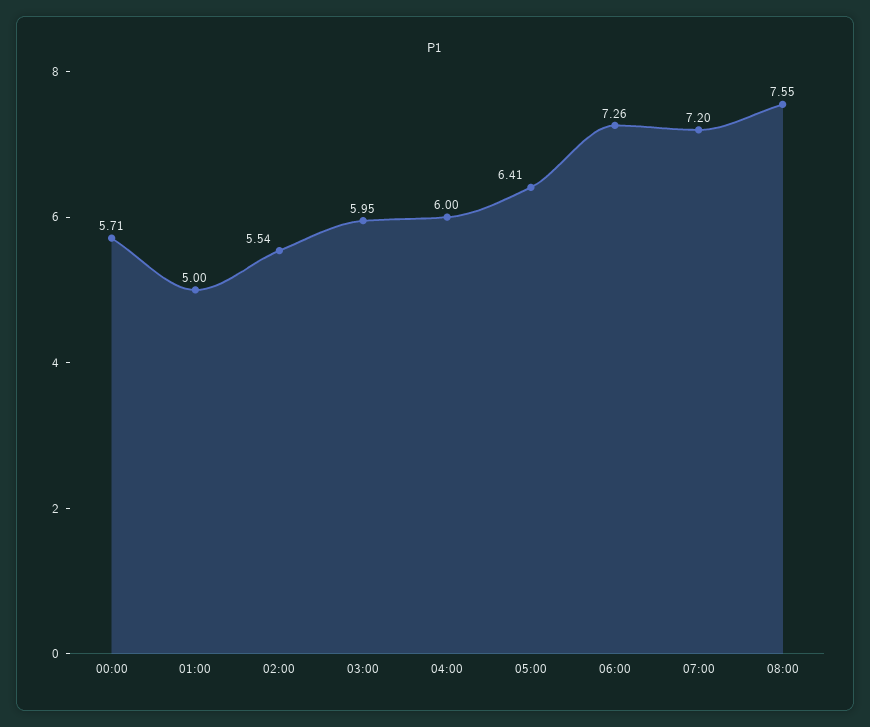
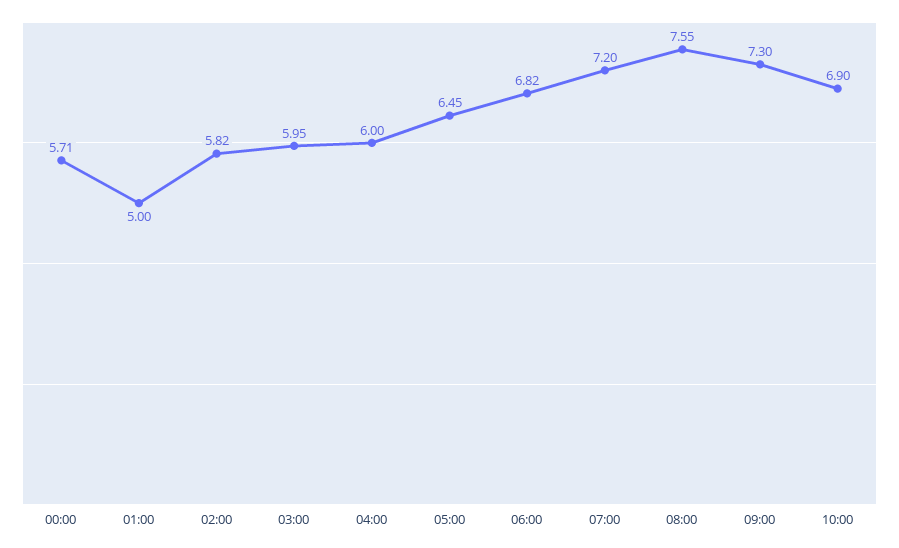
02:00: 5.54 -> 5.82
05:00: 6.41 -> 6.45
06:00: 7.26 -> 6.82
09:00: none -> 7.3
10:00: none -> 6.9

